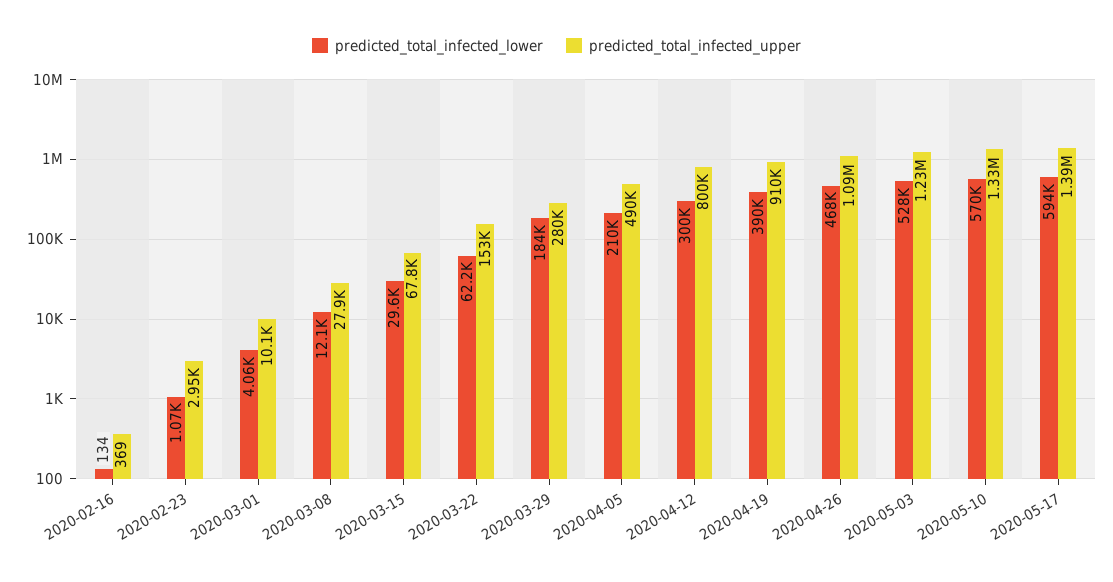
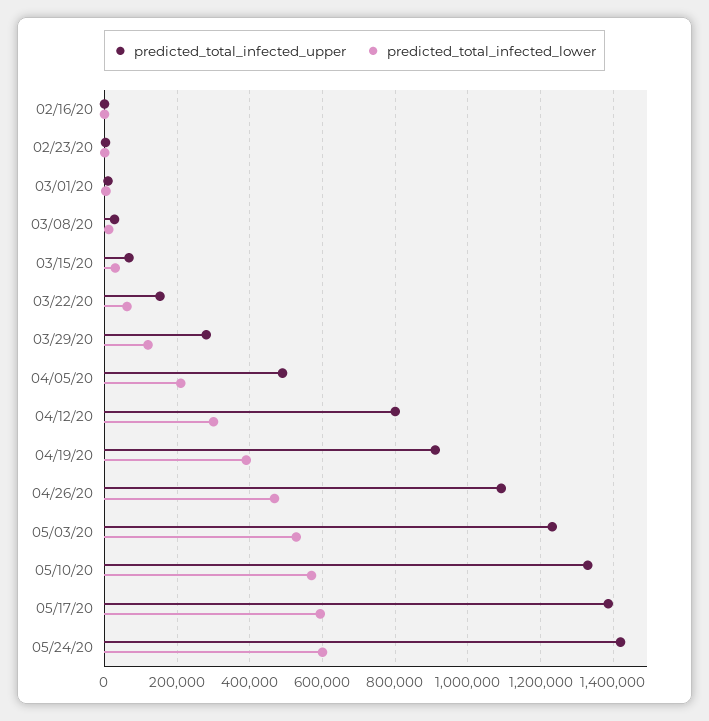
predicted_total_infected_lower, 2020-03-29: 184000 -> 120000
predicted_total_infected_upper, 05/24/20: none -> 1420000
predicted_total_infected_lower, 05/24/20: none -> 600000

